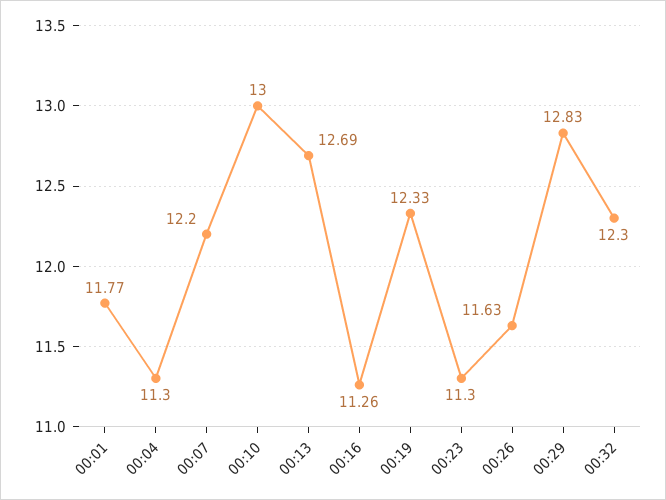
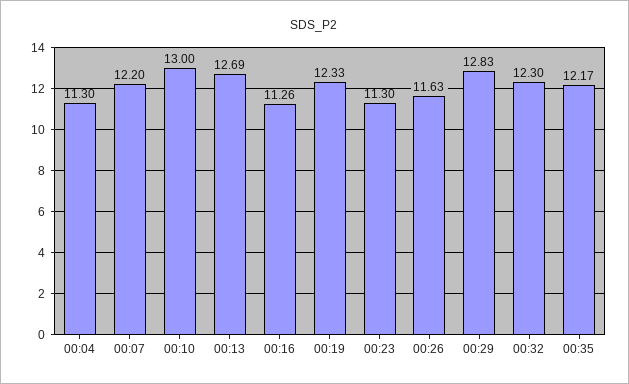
00:01: 11.77 -> none
00:35: none -> 12.17

